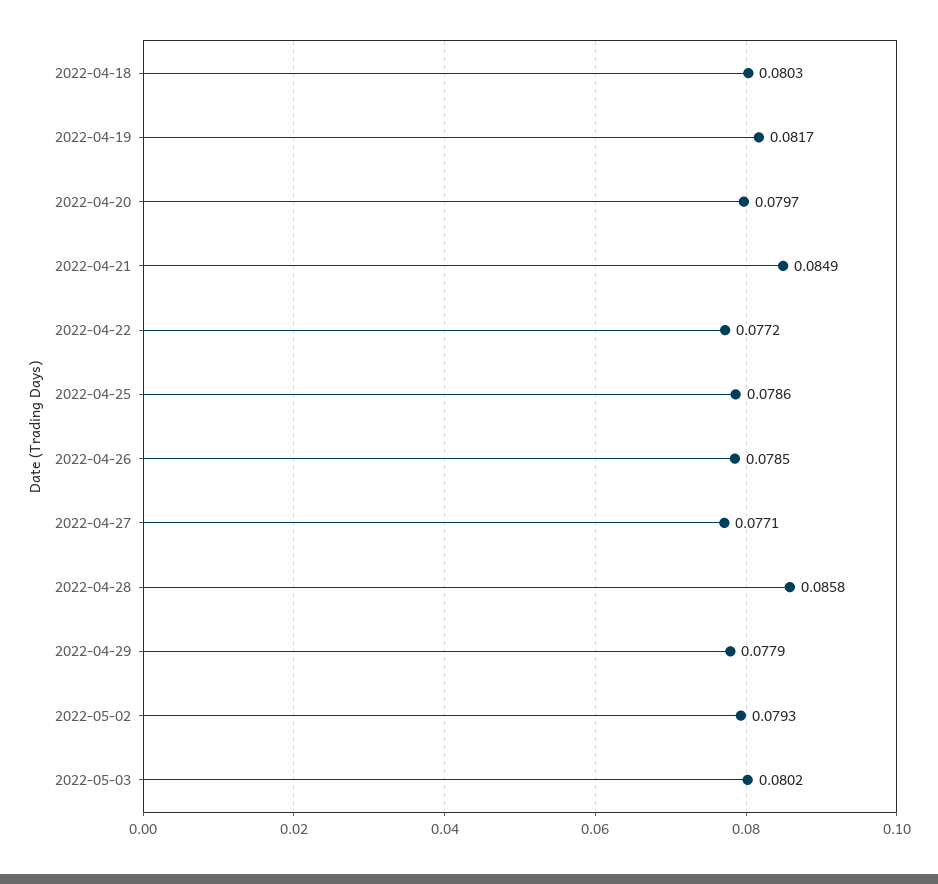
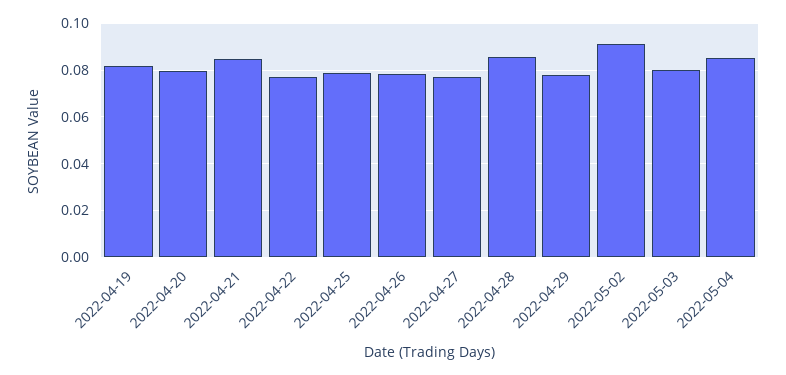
2022-04-18: 0.0803 -> none
2022-05-02: 0.0793 -> 0.09
2022-05-04: none -> 0.085

